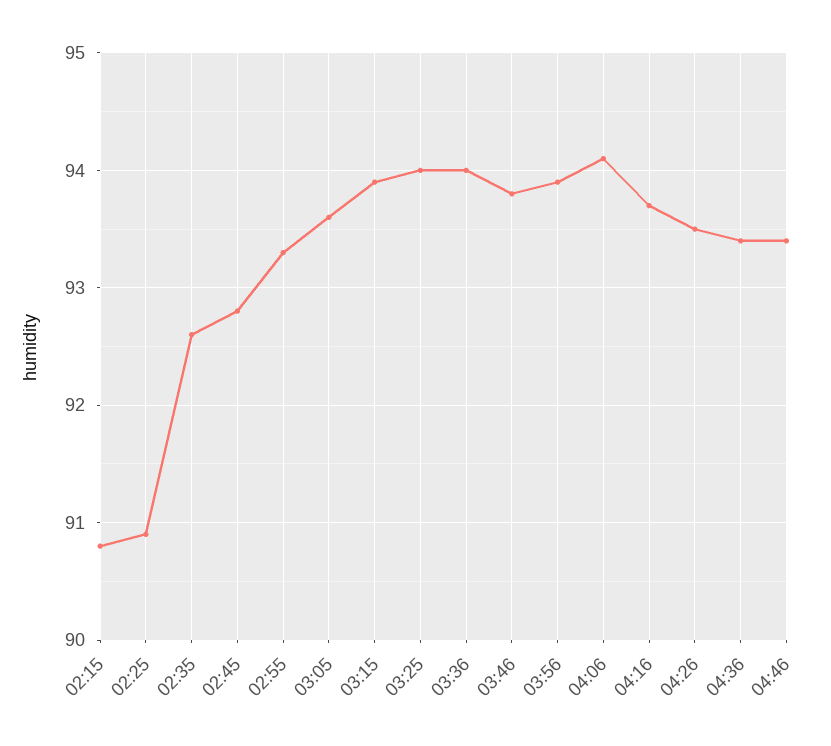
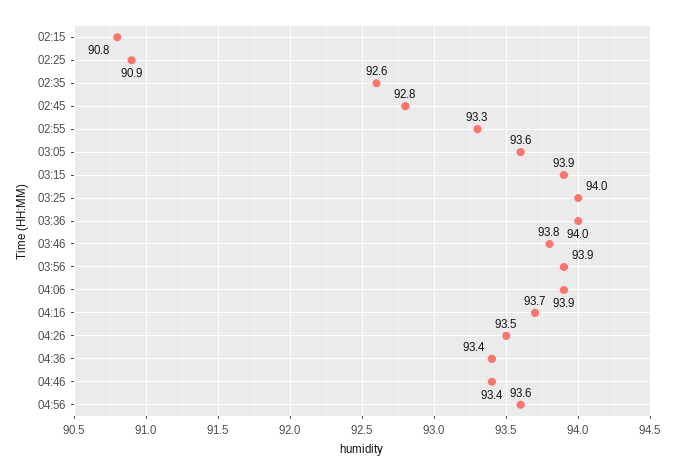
04:06: 94.1 -> 93.9
04:56: none -> 93.6

